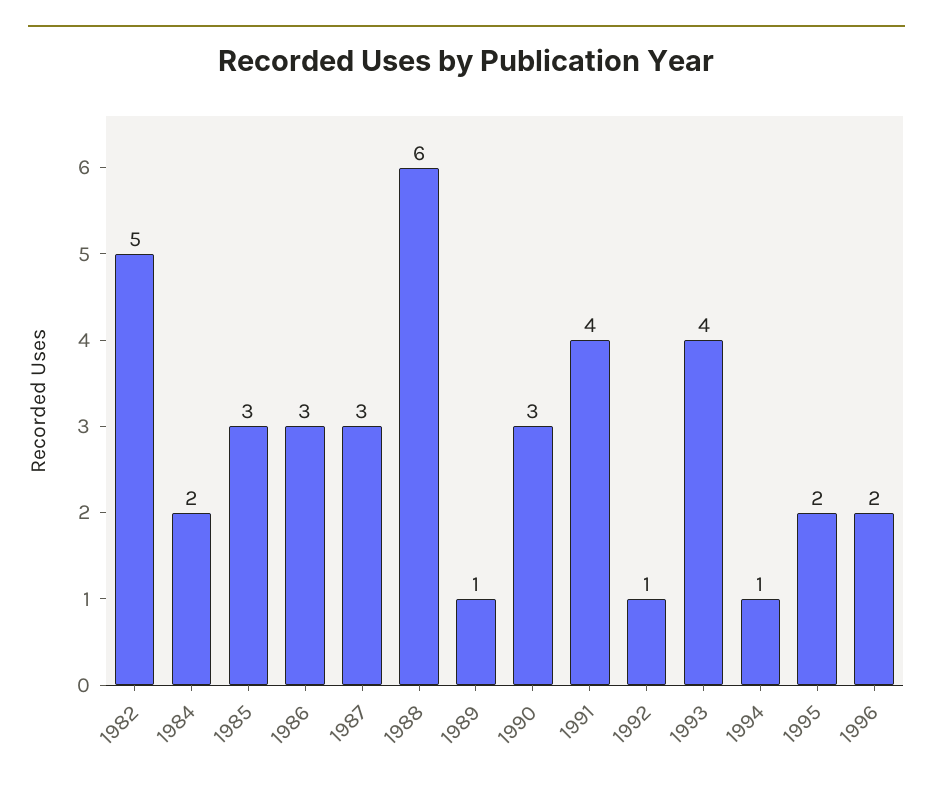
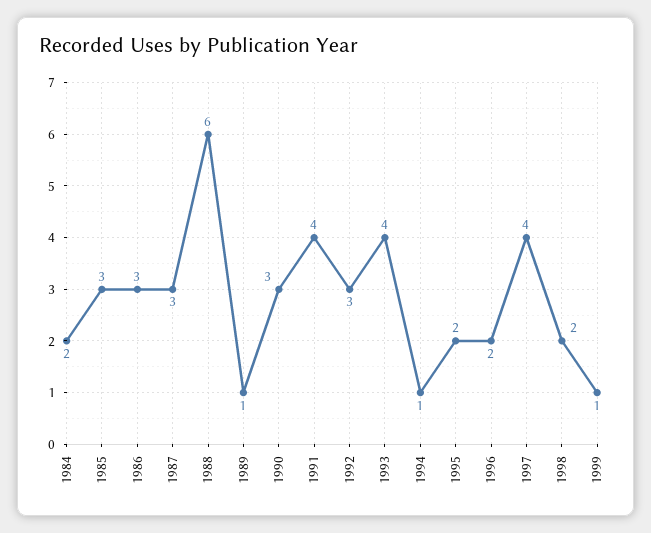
1982: 5 -> none
1992: 1 -> 3
1997: none -> 4
1998: none -> 2
1999: none -> 1

